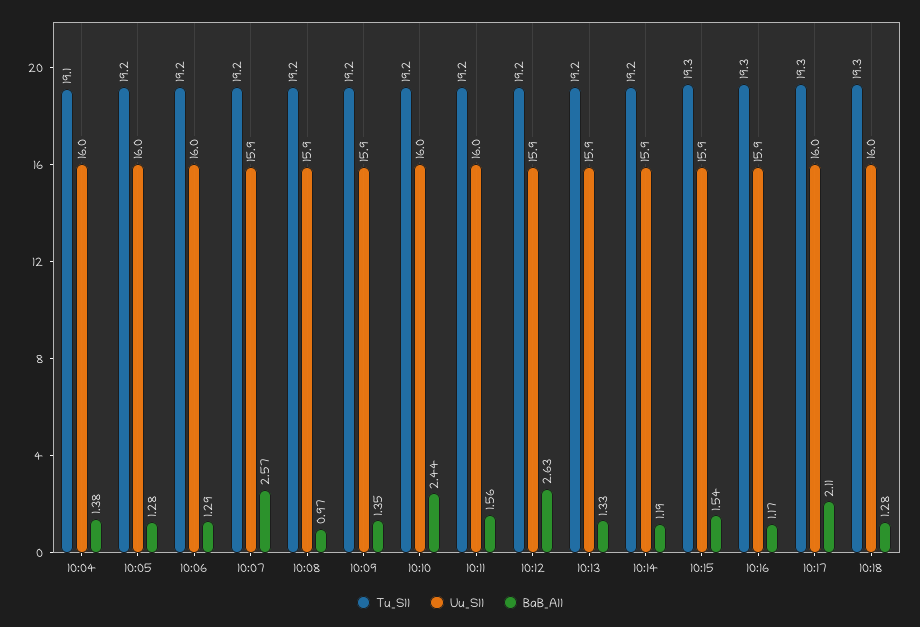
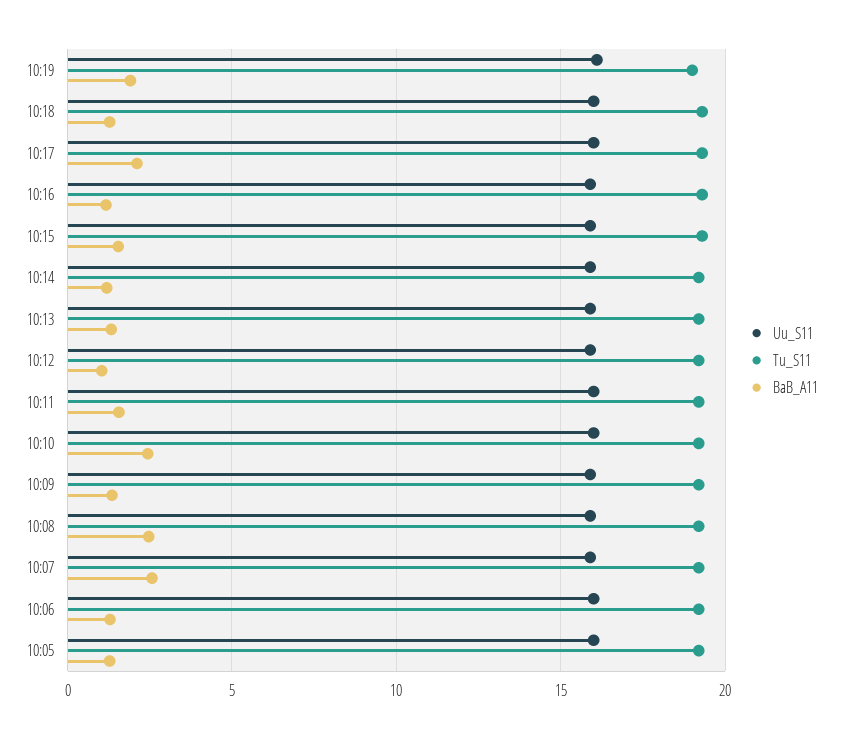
Tu_S11, 10:04: 19.1 -> none
Uu_S11, 10:04: 16 -> none
BaB_A11, 10:04: 1.38 -> none
BaB_A11, 10:08: 0.97 -> 2.5
BaB_A11, 10:12: 2.63 -> 1
Uu_S11, 10:19: none -> 16
Tu_S11, 10:19: none -> 19
BaB_A11, 10:19: none -> 2

